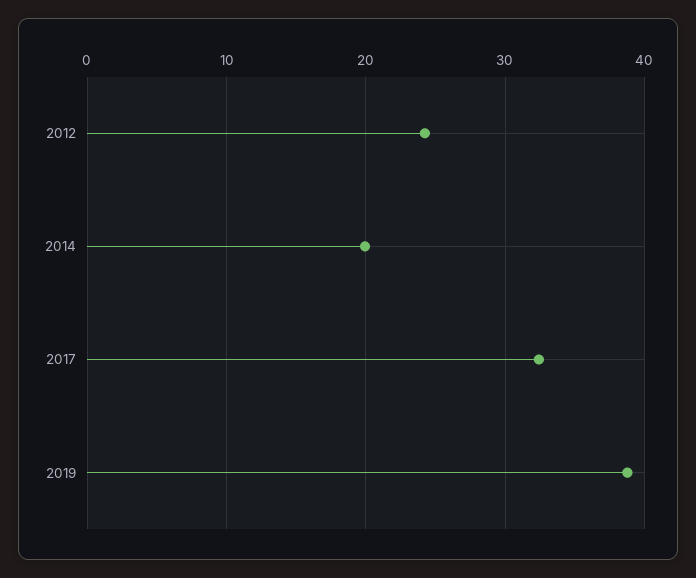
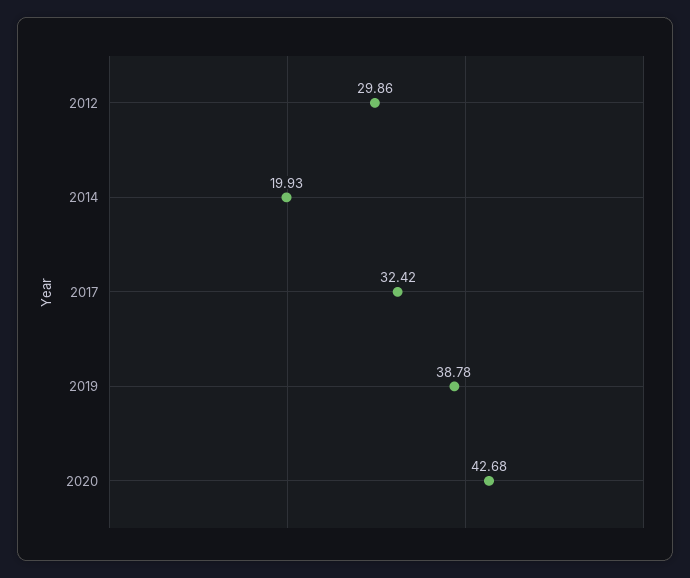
2012: 24 -> 29.86
2020: none -> 42.68

